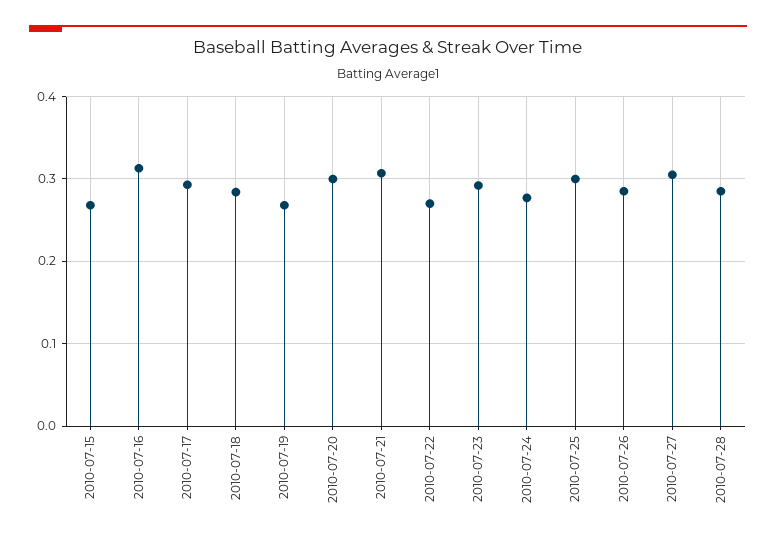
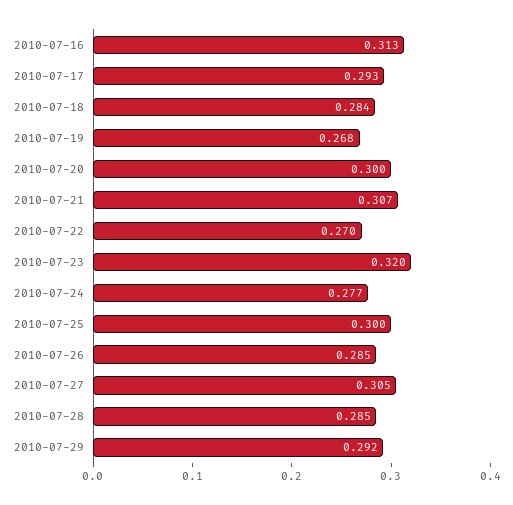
2010-07-15: 0.27 -> none
2010-07-23: 0.29 -> 0.32
2010-07-29: none -> 0.292

